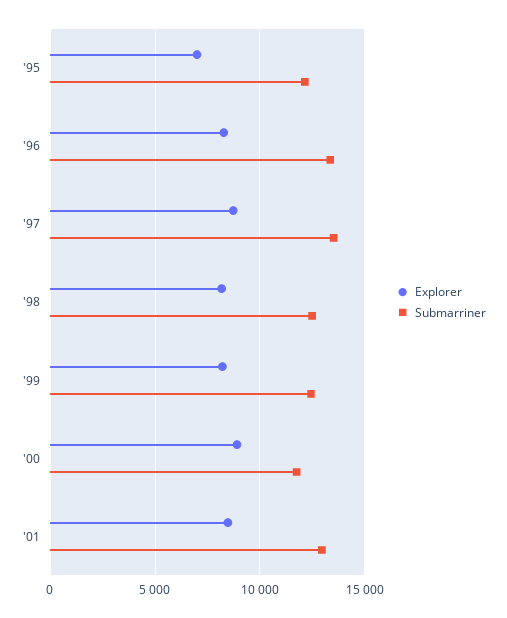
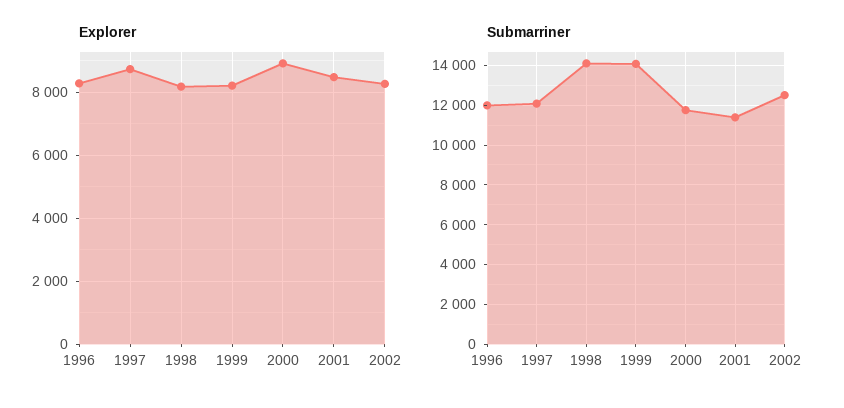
Explorer, '95: 7000 -> none
Submarriner, '95: 12000 -> none
Submarriner, '96: 13500 -> 12000
Submarriner, '97: 13500 -> 12000
Submarriner, '98: 12500 -> 14000
Submarriner, '99: 12500 -> 14000
Submarriner, '01: 13000 -> 11500
Explorer, 2002: none -> 8200
Submarriner, 2002: none -> 12500

